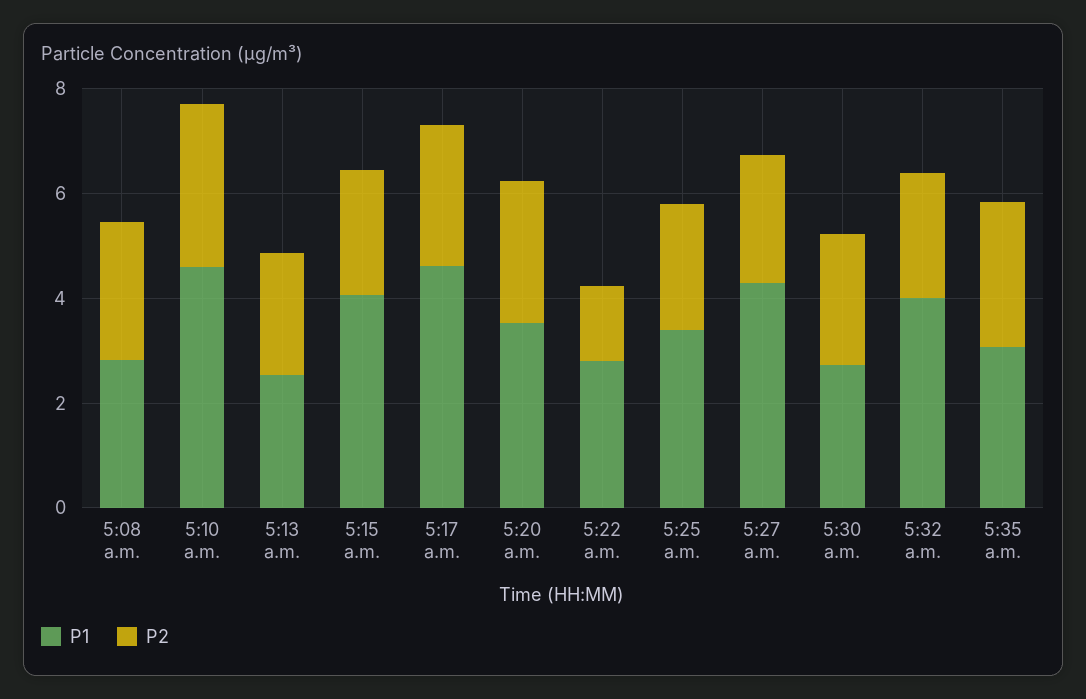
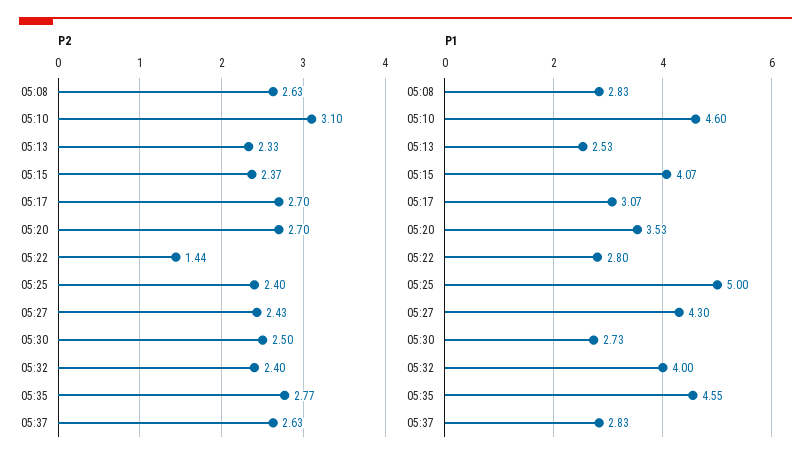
P1, 5:17 a.m.: 4.5 -> 3.07
P1, 5:25 a.m.: 3.5 -> 5
P1, 5:35 a.m.: 3 -> 4.55
P2, 05:37: none -> 2.63
P1, 05:37: none -> 2.83

